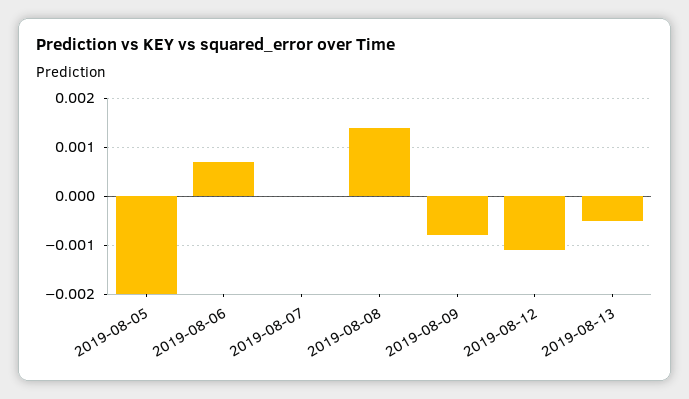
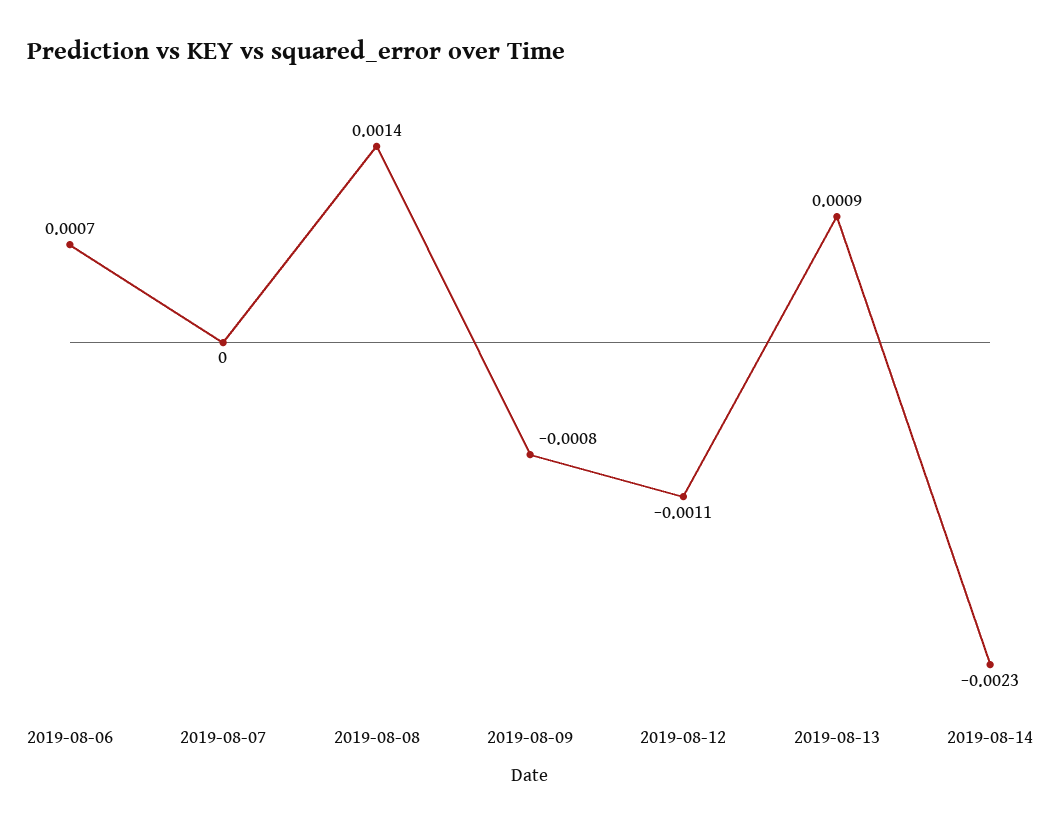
2019-08-05: -0.002 -> none
2019-08-13: -0.0005 -> 0.0009
2019-08-14: none -> -0.0023

